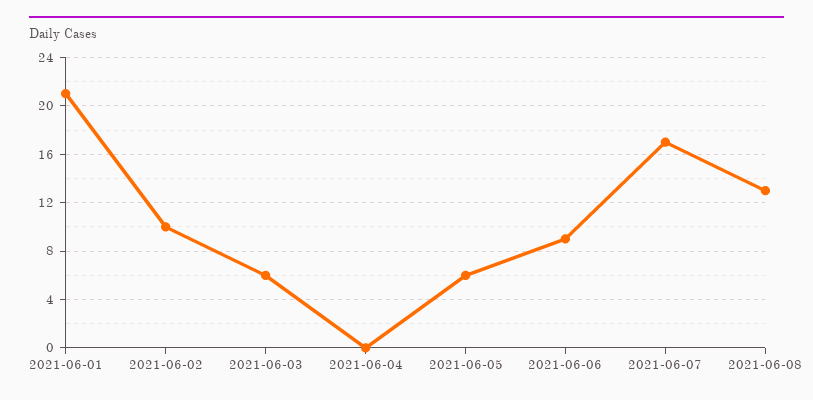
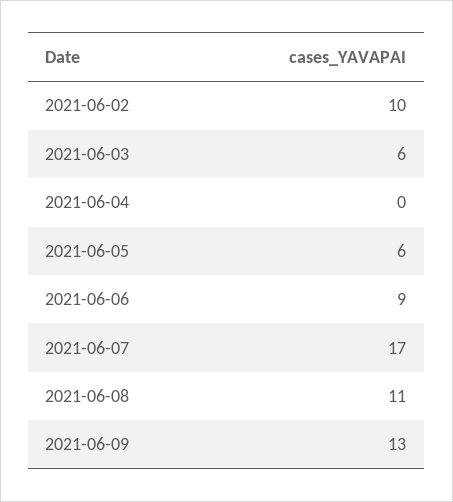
2021-06-01: 21 -> none
2021-06-08: 13 -> 11
2021-06-09: none -> 13

